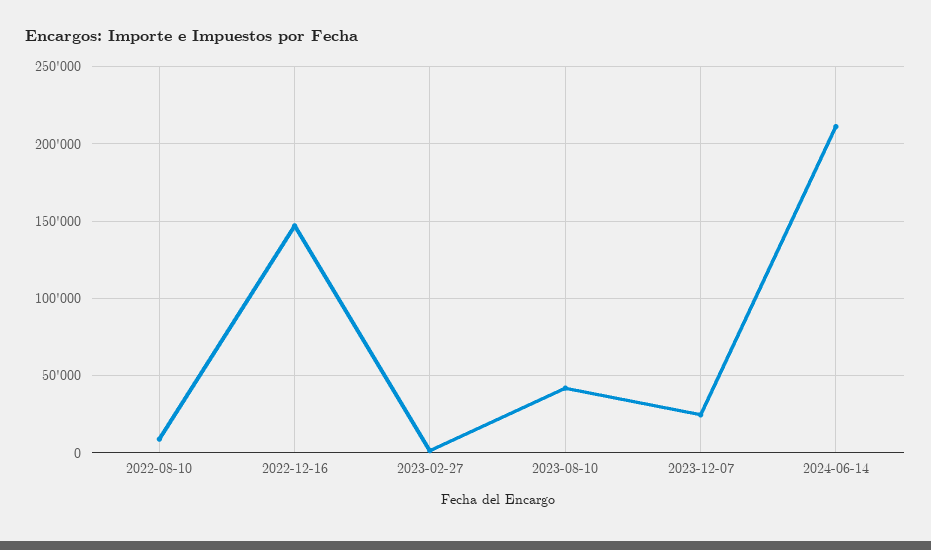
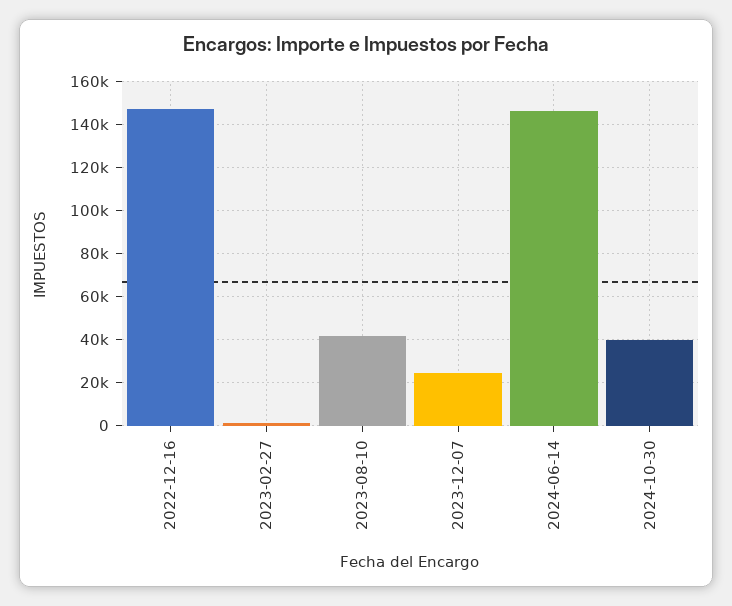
2022-08-10: 10000 -> none
2024-06-14: 210000 -> 145000
2024-10-30: none -> 40000

